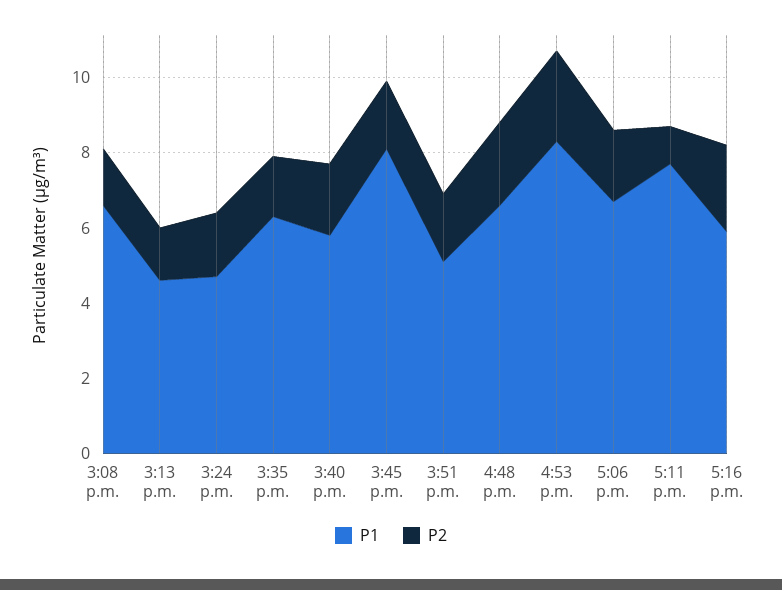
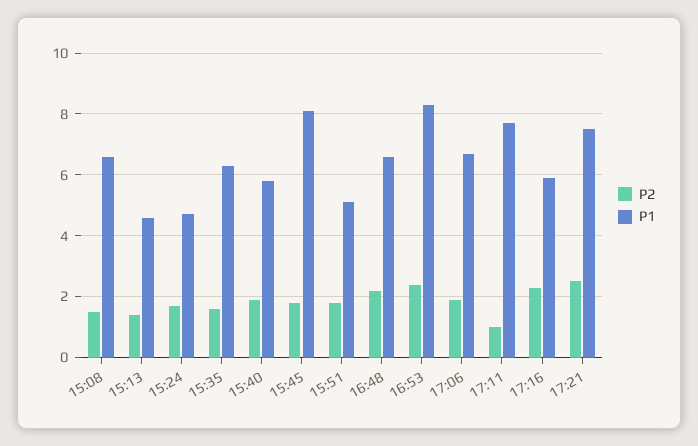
P2, 17:21: none -> 2.5
P1, 17:21: none -> 7.5

